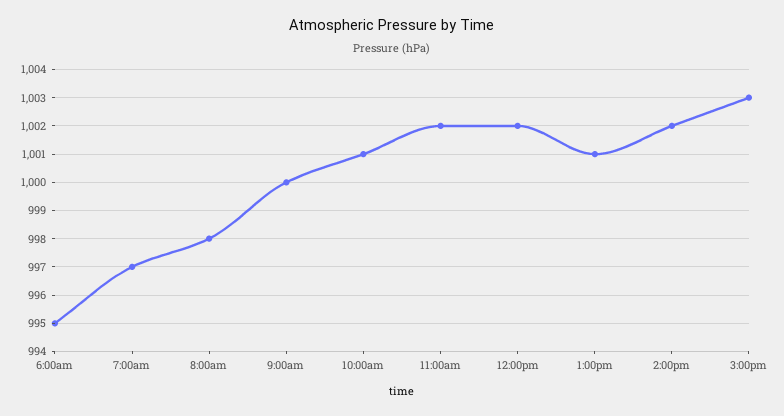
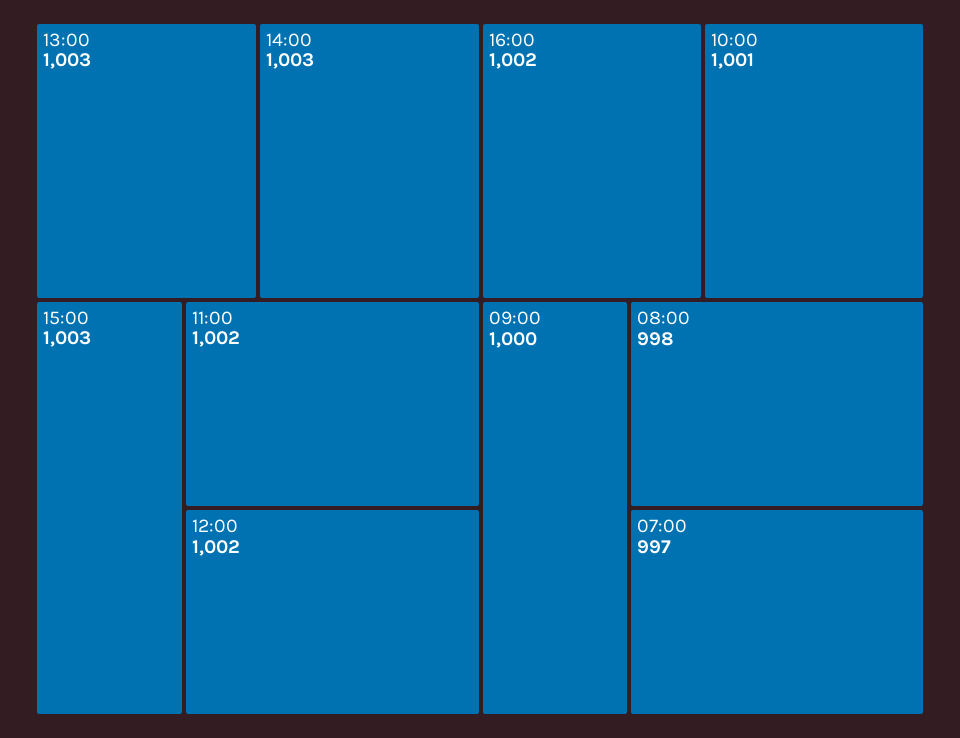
6:00am: 995 -> none
1:00pm: 1001 -> 1003
2:00pm: 1002 -> 1003
16:00: none -> 1002

